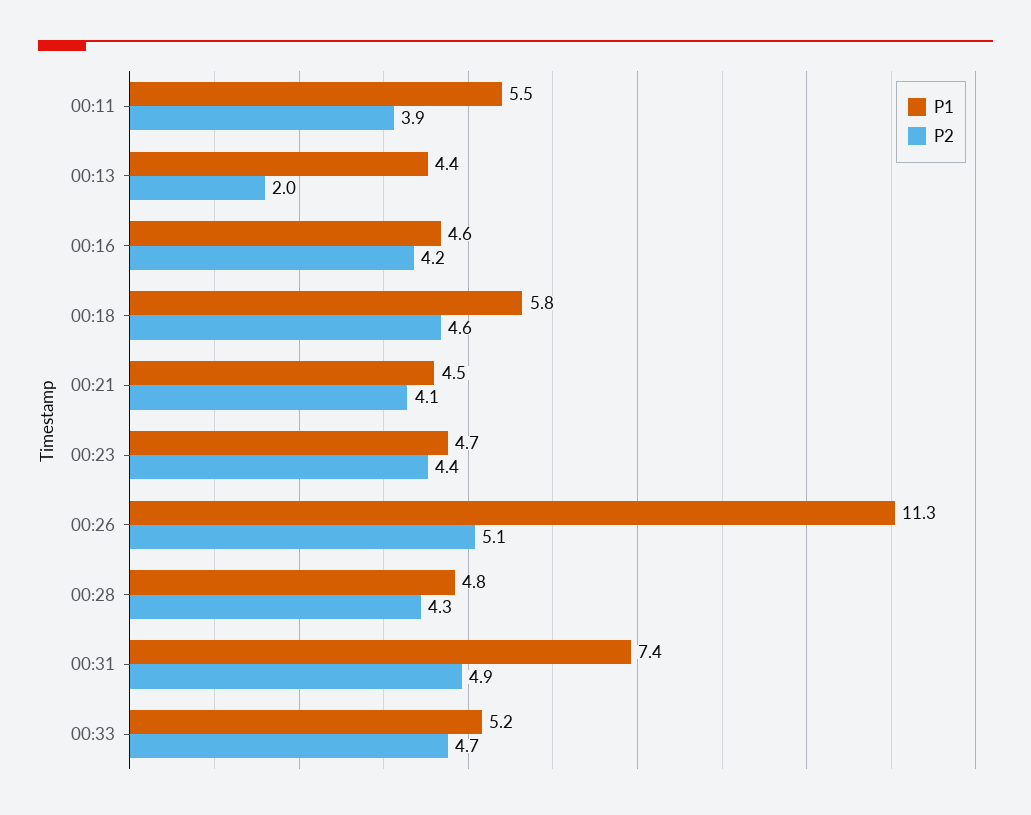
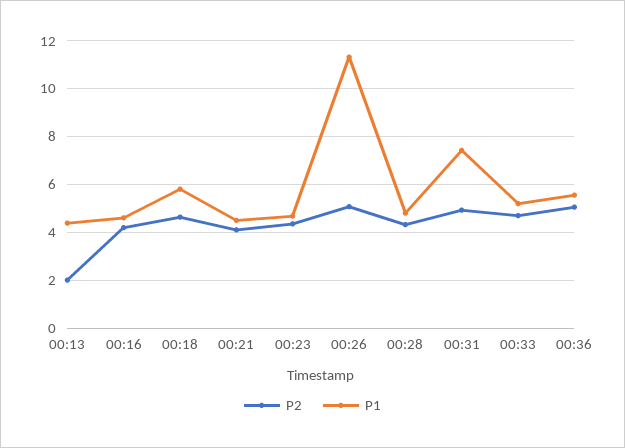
P1, 00:11: 5.5 -> none
P2, 00:11: 3.9 -> none
P2, 00:36: none -> 5
P1, 00:36: none -> 5.5

